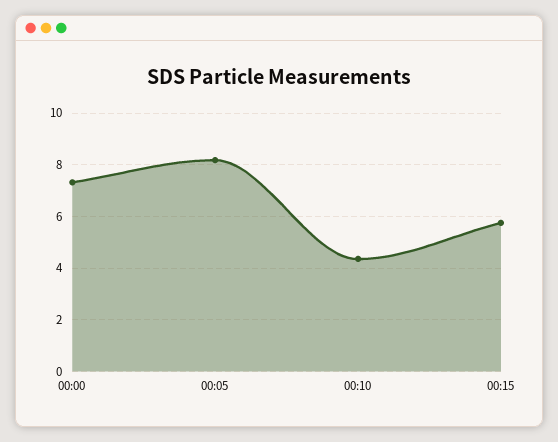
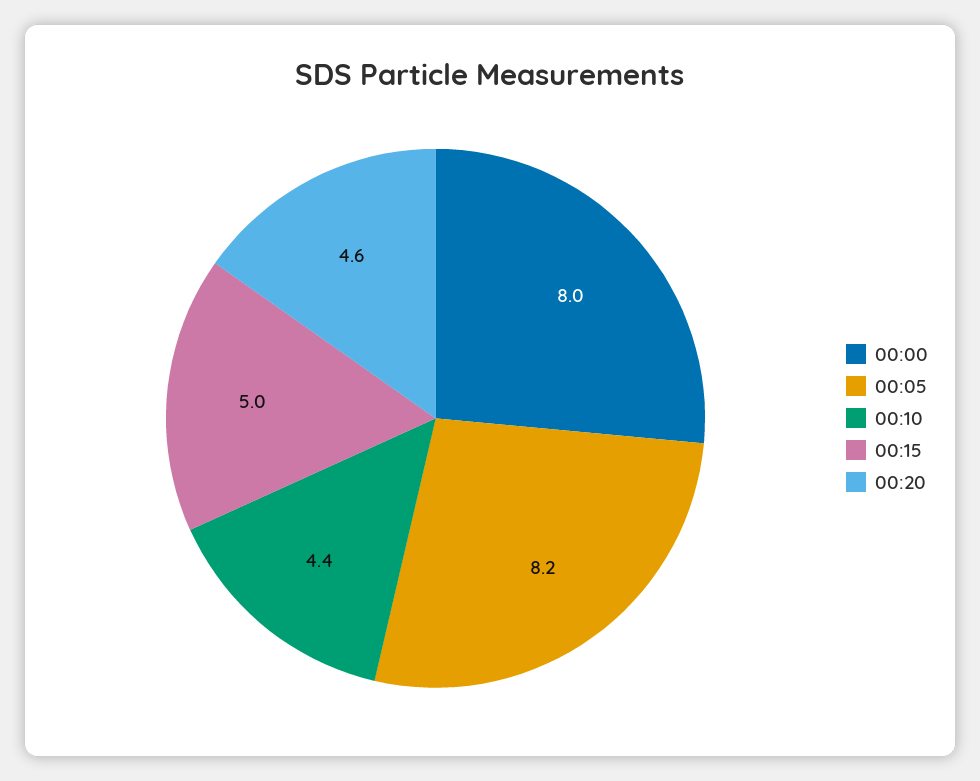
00:00: 7.25 -> 8
00:15: 5.75 -> 5
00:20: none -> 4.6

